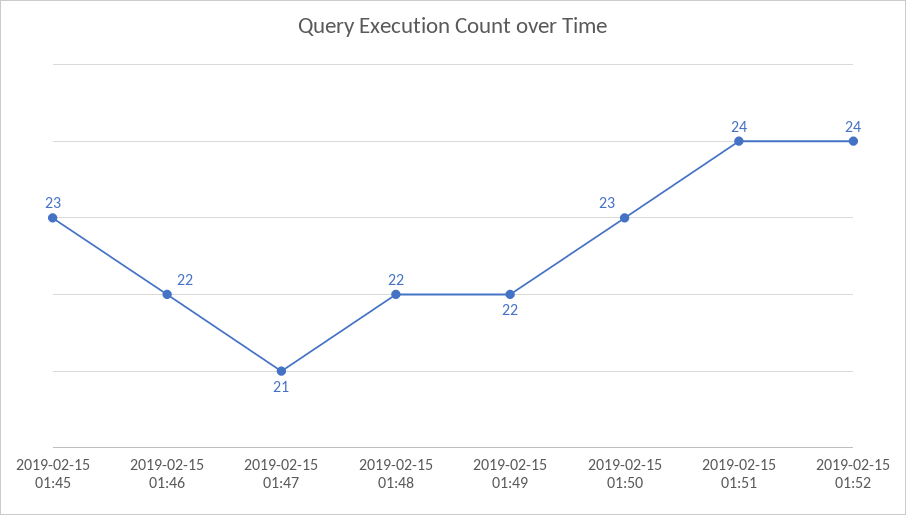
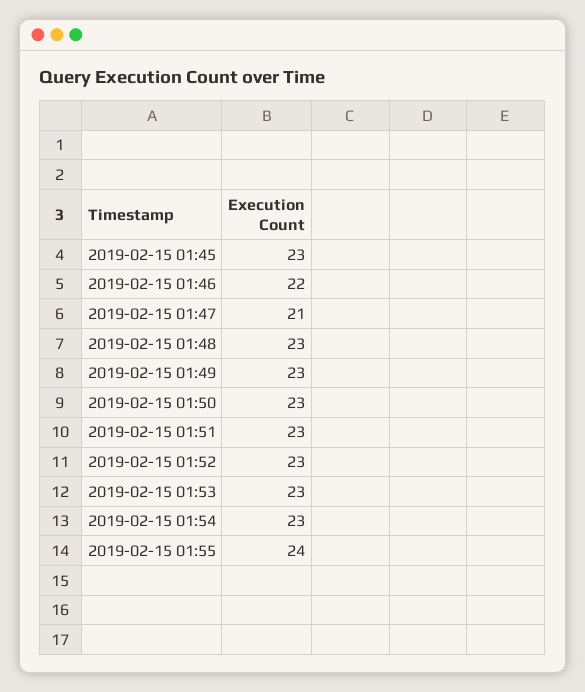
2019-02-15 01:48: 22 -> 23
2019-02-15 01:49: 22 -> 23
2019-02-15 01:51: 24 -> 23
2019-02-15 01:52: 24 -> 23
2019-02-15 01:53: none -> 23
2019-02-15 01:54: none -> 23
2019-02-15 01:55: none -> 24

